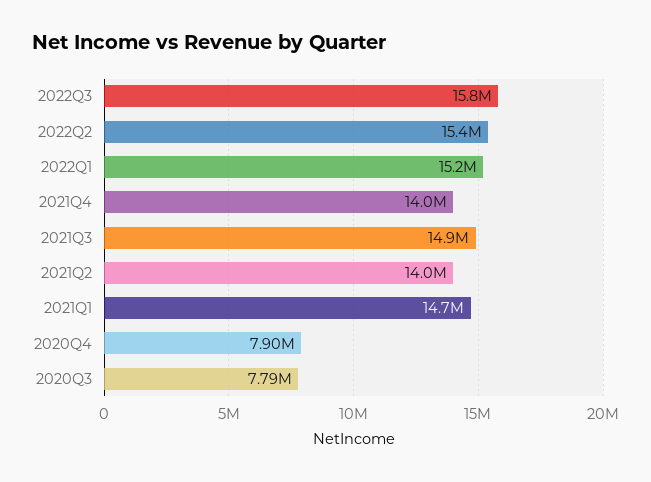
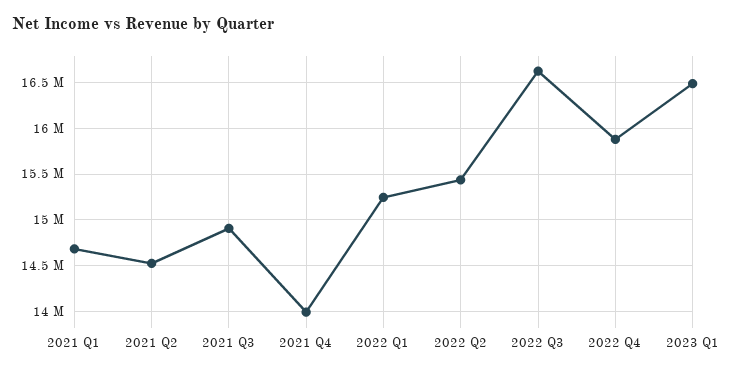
2022Q3: 15800000 -> 16600000
2021Q2: 14000000 -> 14500000
2020Q4: 7900000 -> none
2020Q3: 7790000 -> none
2022 Q4: none -> 15900000
2023 Q1: none -> 16500000

